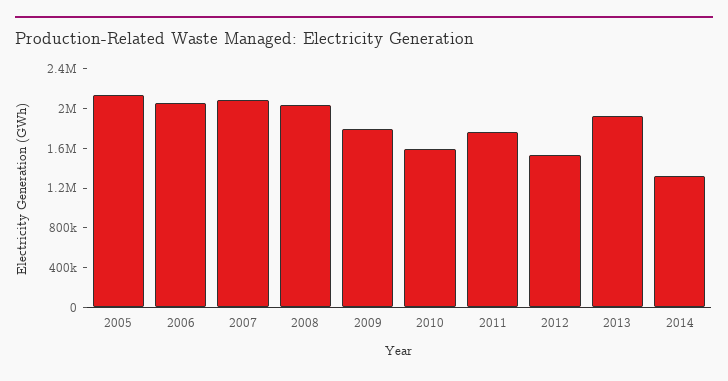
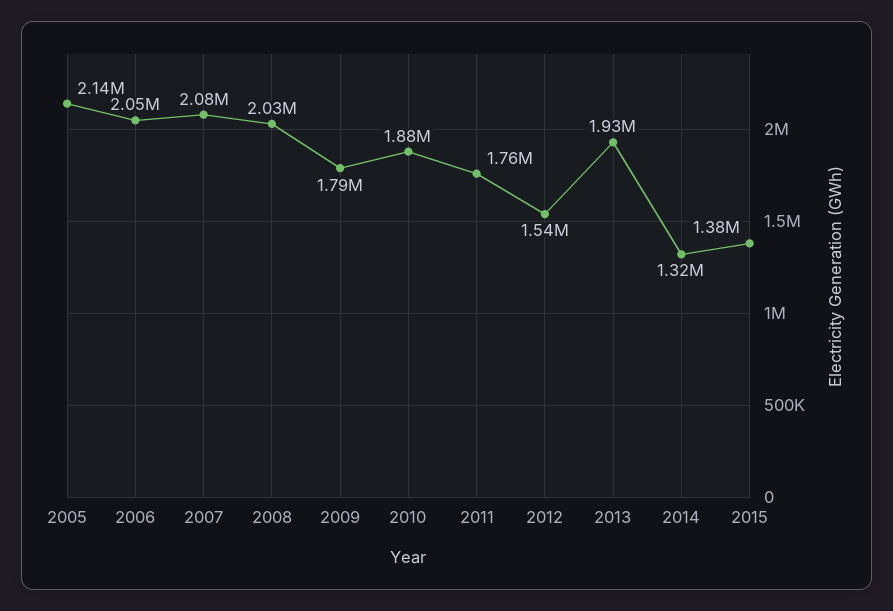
2010: 1600000 -> 1880000
2015: none -> 1380000

